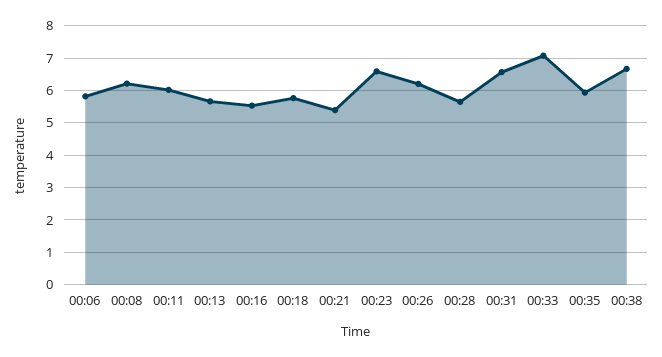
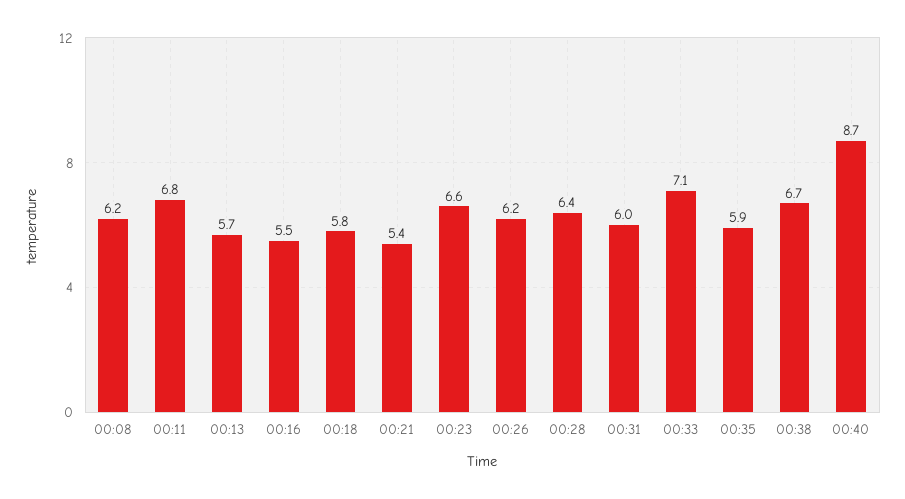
00:06: 5.8 -> none
00:11: 6 -> 6.8
00:28: 5.6 -> 6.4
00:31: 6.6 -> 6
00:40: none -> 8.7

